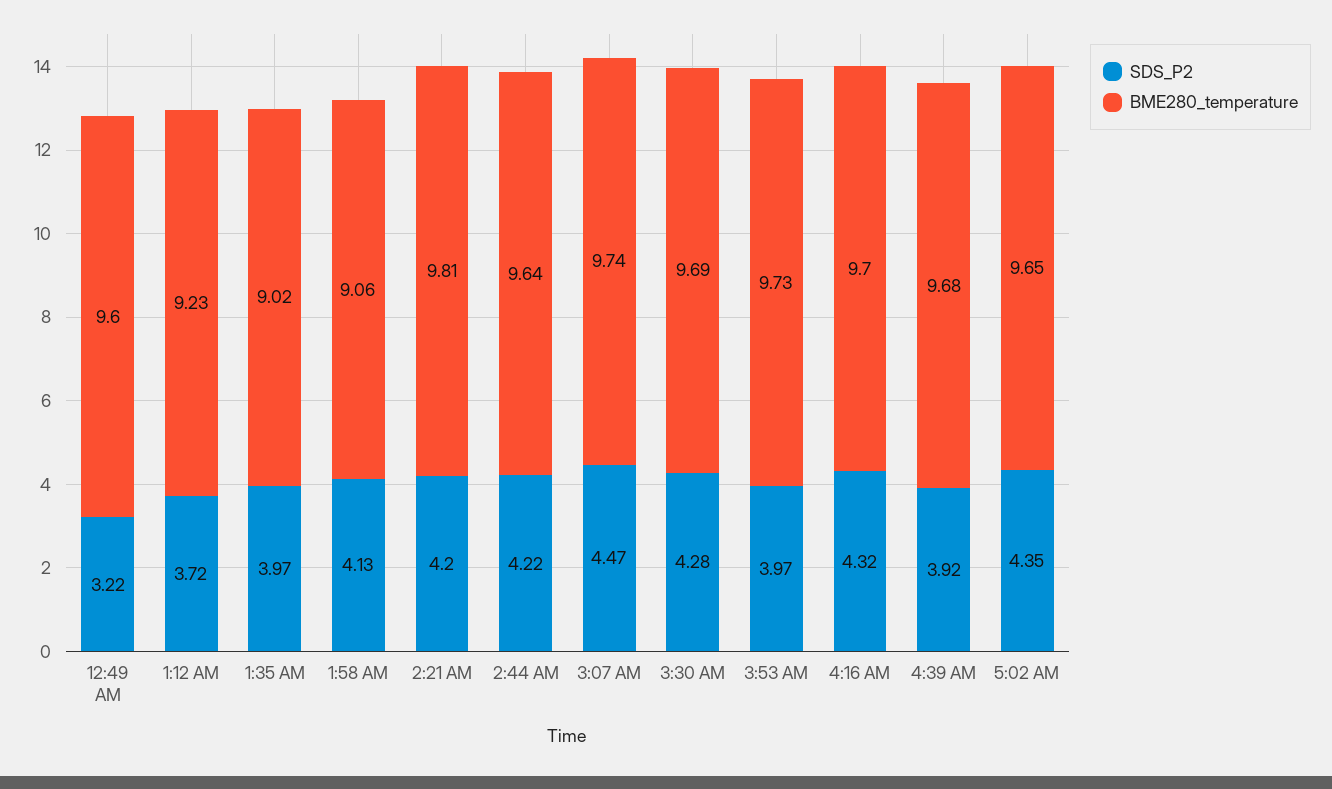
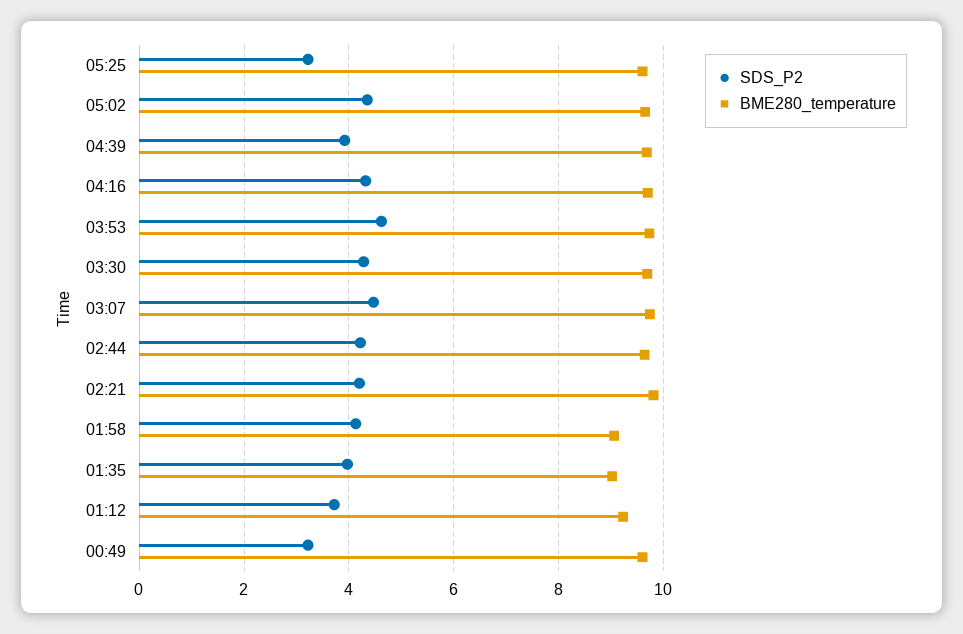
SDS_P2, 3:53 AM: 3.97 -> 4.6
SDS_P2, 05:25: none -> 3.2
BME280_temperature, 05:25: none -> 9.6

